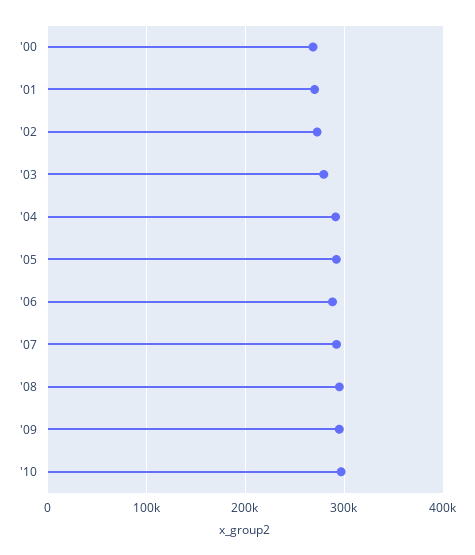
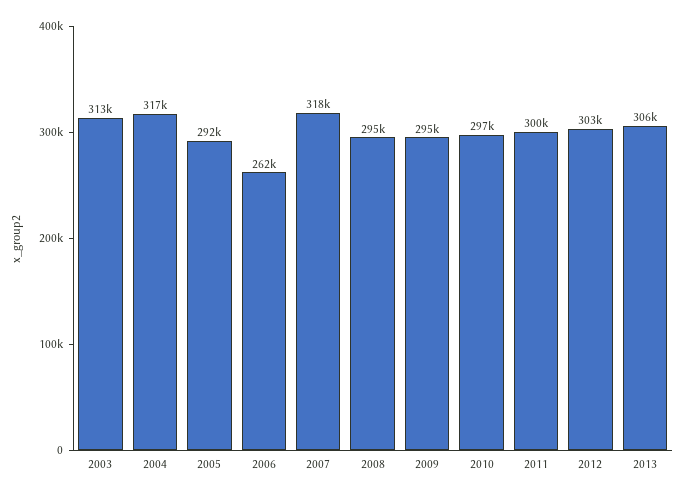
'00: 270000 -> none
'01: 270000 -> none
'02: 270000 -> none
'03: 280000 -> 313000
'04: 290000 -> 317000
'06: 290000 -> 262000
'07: 290000 -> 318000
2011: none -> 300000
2012: none -> 303000
2013: none -> 306000

